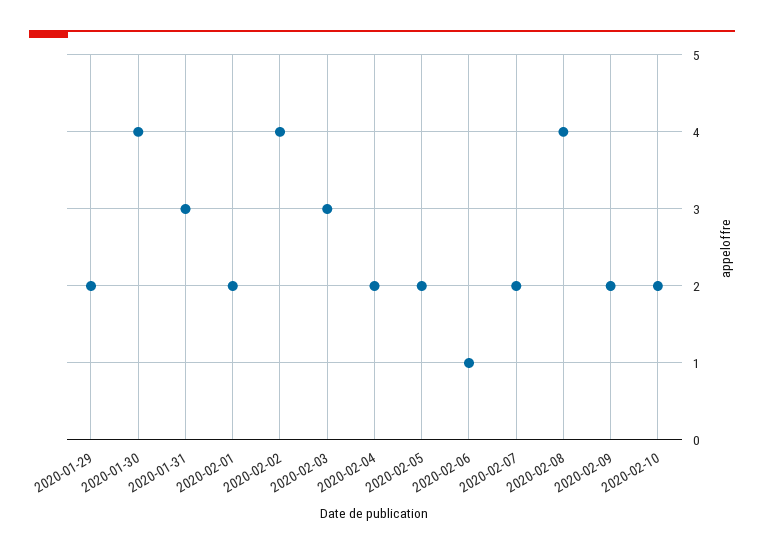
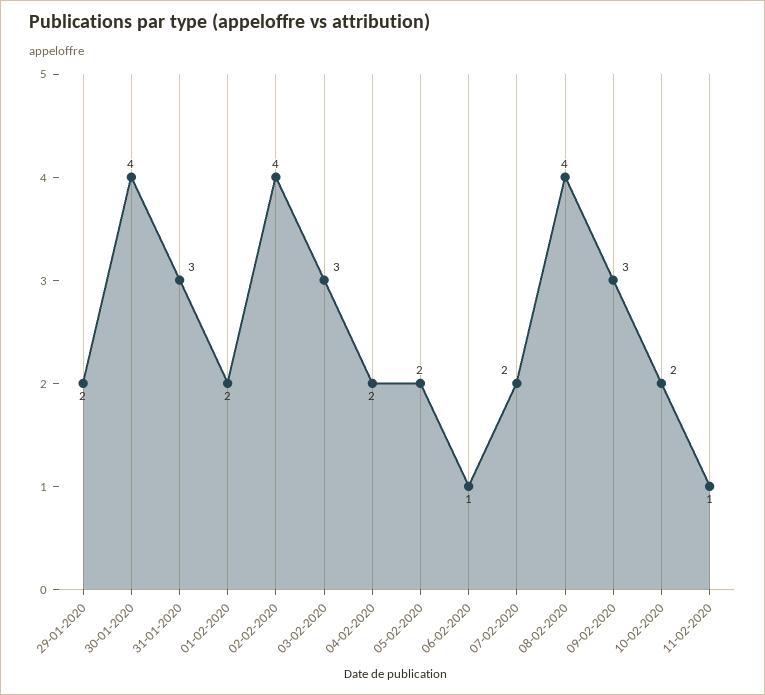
2020-02-09: 2 -> 3
11-02-2020: none -> 1

